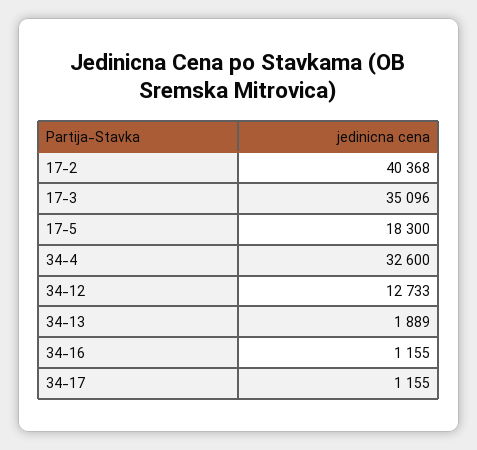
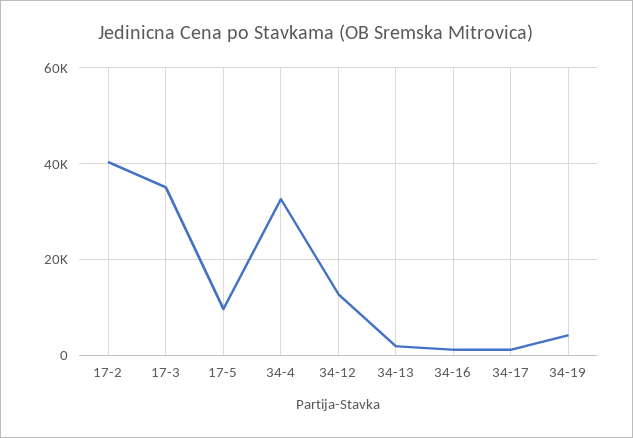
17-5: 18300 -> 10000
34-19: none -> 4000

